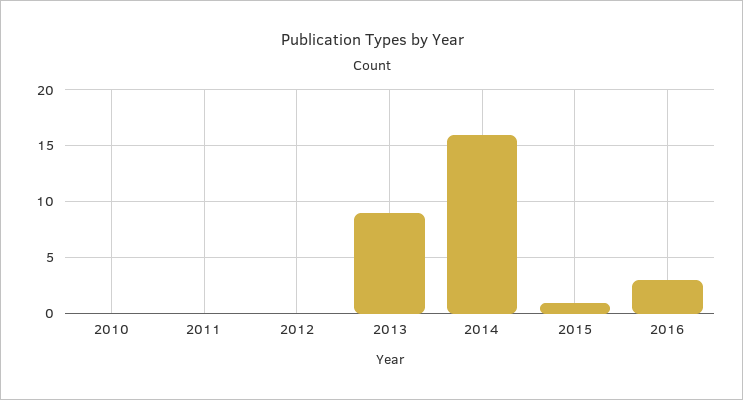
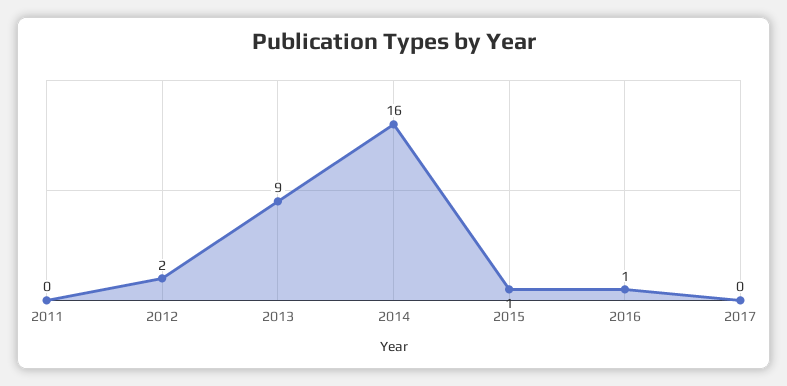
2010: 0 -> none
2012: 0 -> 2
2016: 3 -> 1
2017: none -> 0

